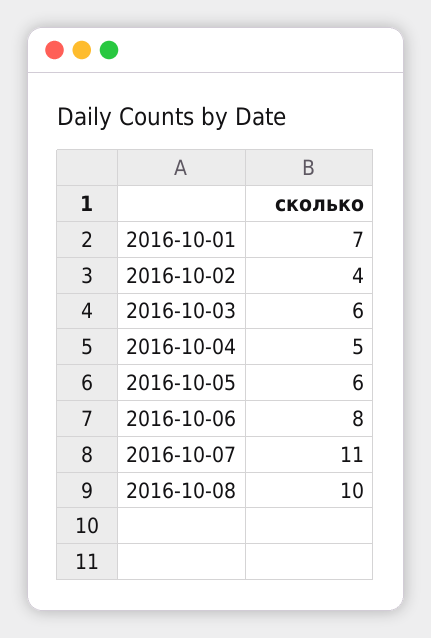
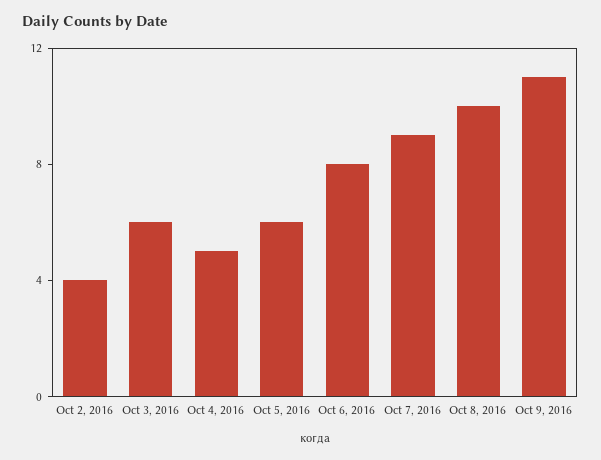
2016-10-01: 7 -> none
2016-10-07: 11 -> 9
Oct 9, 2016: none -> 11

